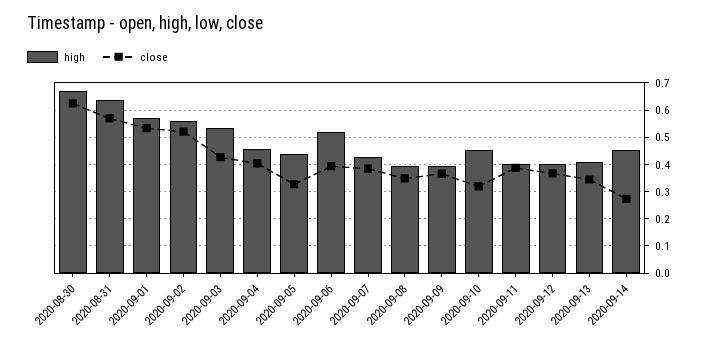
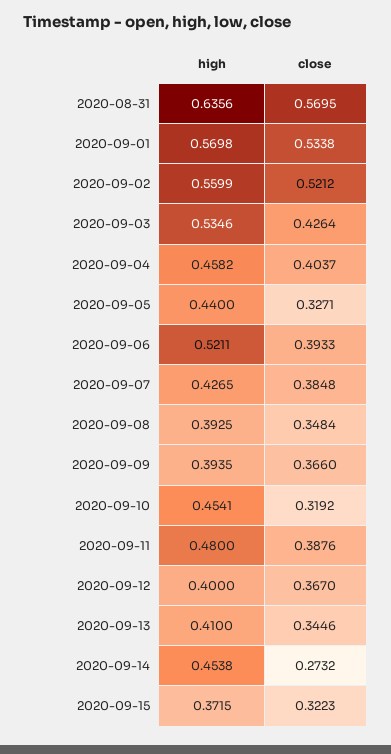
high, 2020-08-30: 0.675 -> none
close, 2020-08-30: 0.625 -> none
high, 2020-09-11: 0.4 -> 0.48
high, 2020-09-15: none -> 0.3715
close, 2020-09-15: none -> 0.3223

